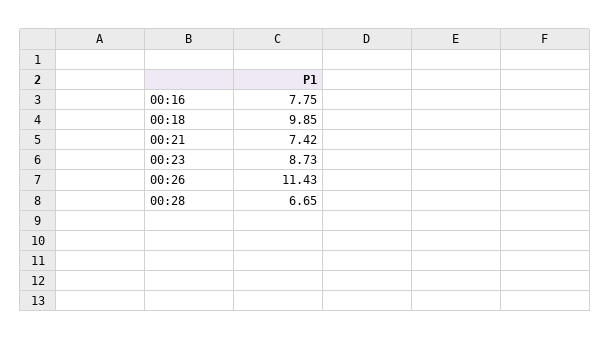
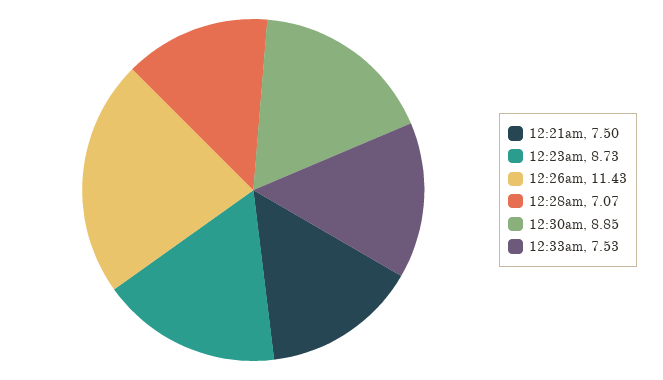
00:16: 7.75 -> none
00:18: 9.85 -> none
00:21: 7.42 -> 7.5
00:28: 6.65 -> 7.07
12:30am: none -> 8.85
12:33am: none -> 7.53

